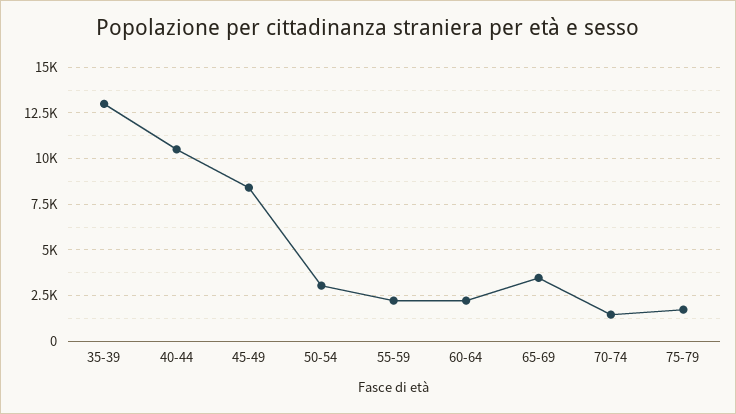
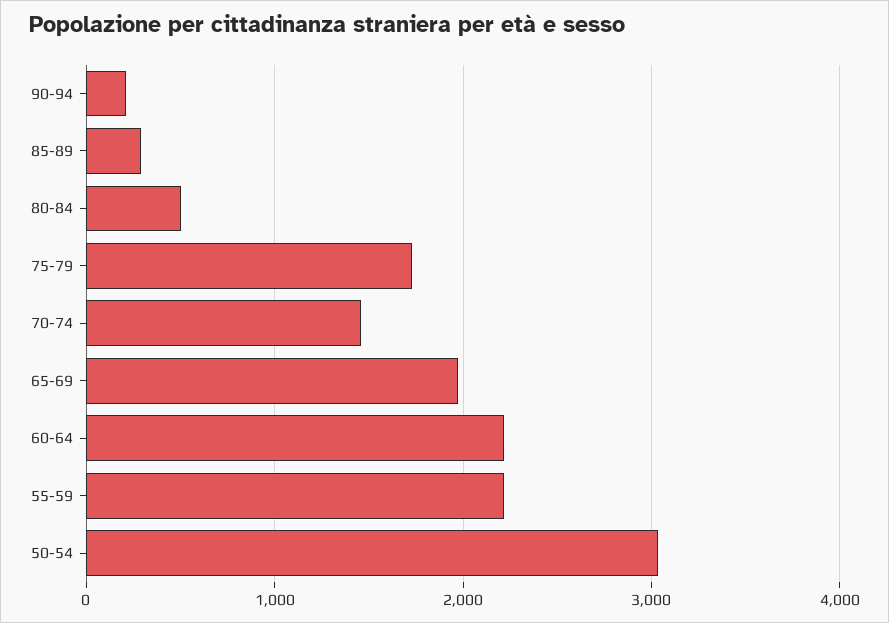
35-39: 13000 -> none
40-44: 10500 -> none
45-49: 8500 -> none
65-69: 3500 -> 2000
90-94: none -> 200
85-89: none -> 300
80-84: none -> 500

